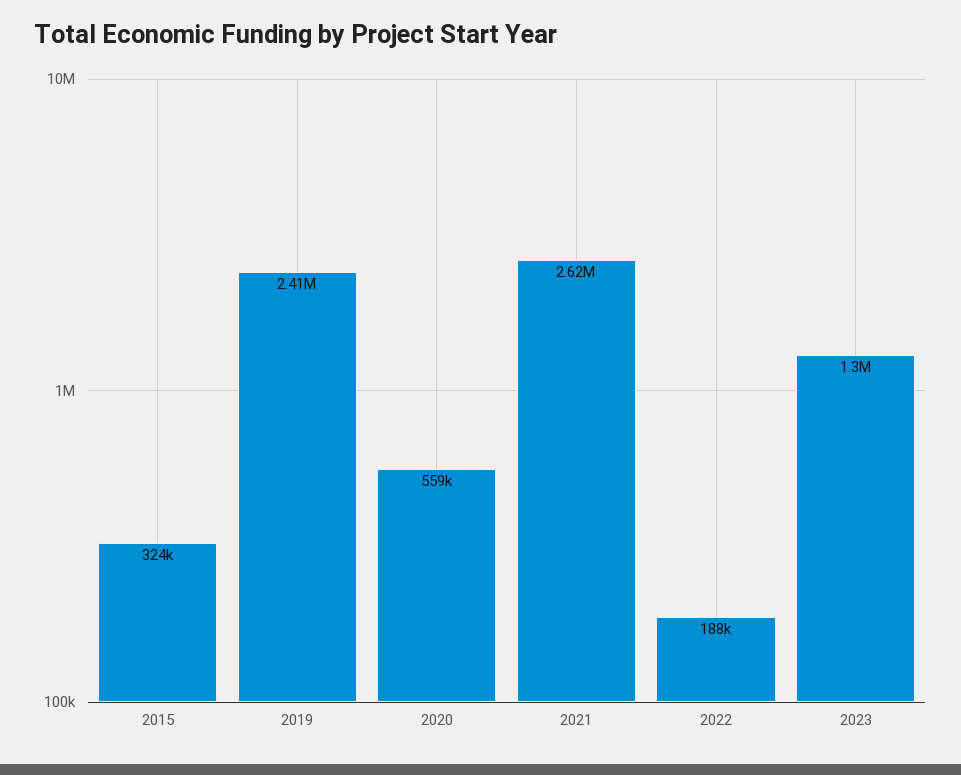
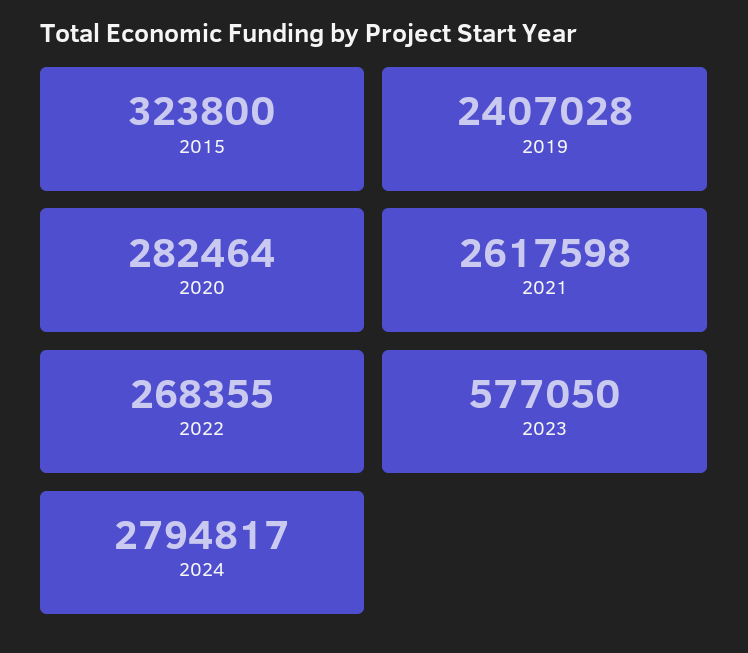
2020: 559000 -> 282464
2022: 188000 -> 268355
2023: 1300000 -> 577050
2024: none -> 2794817

